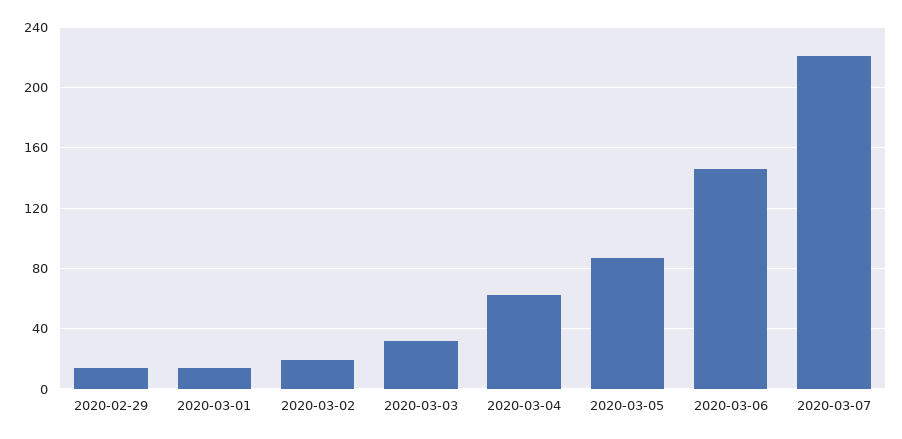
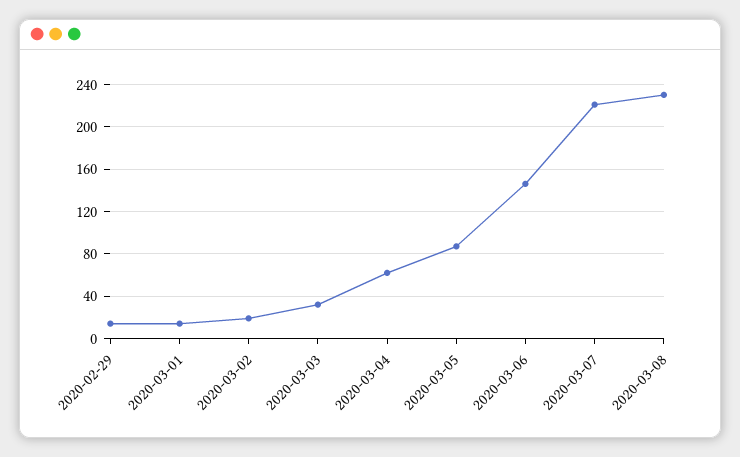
2020-03-08: none -> 230

